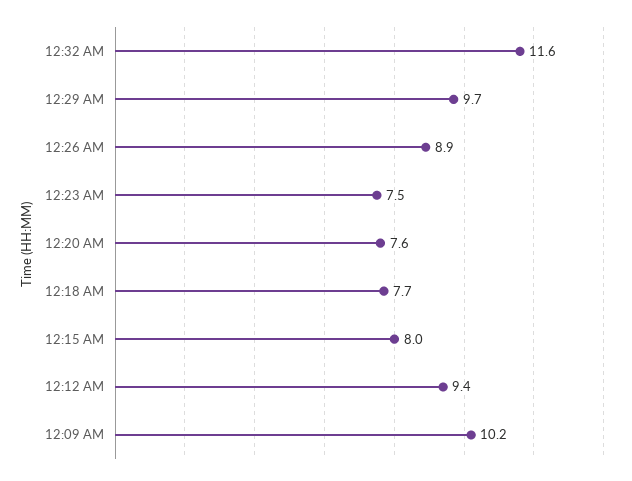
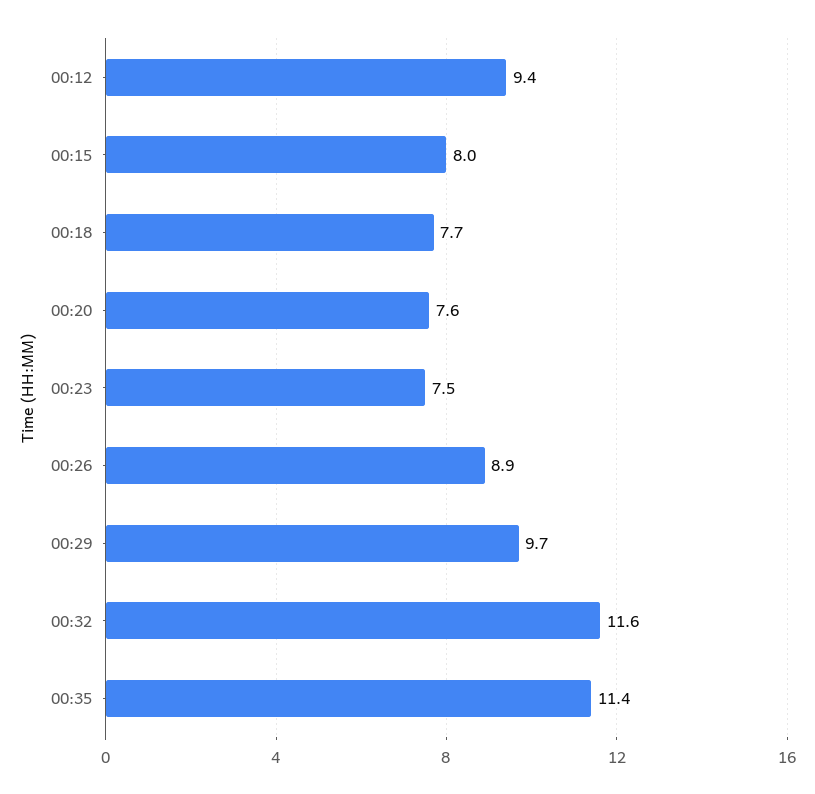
12:09 AM: 10.2 -> none
00:35: none -> 11.4

